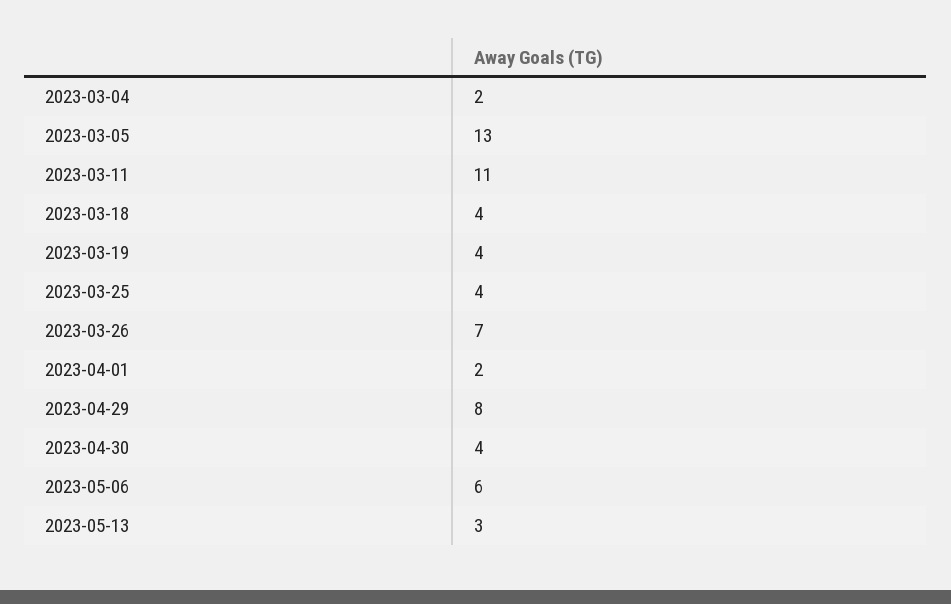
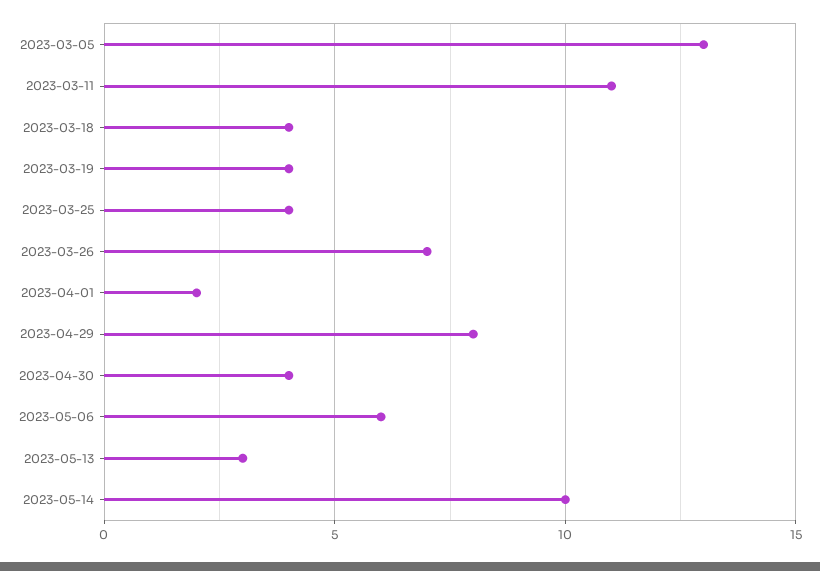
2023-03-04: 2 -> none
2023-05-14: none -> 10

